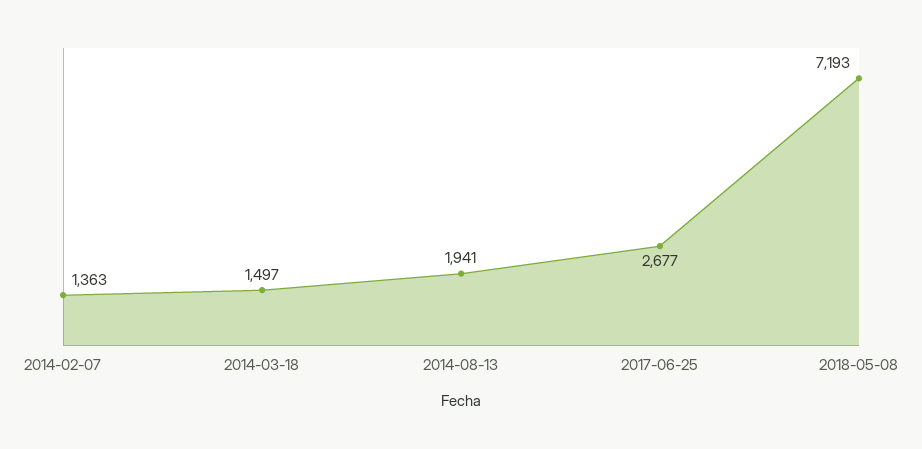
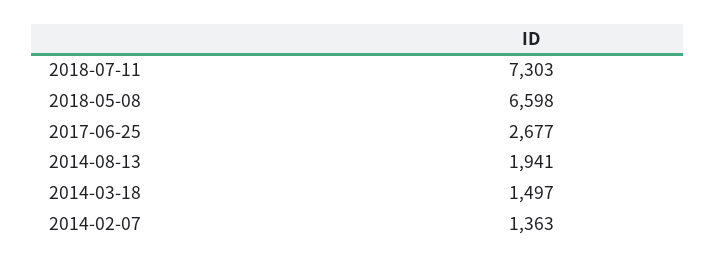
2018-05-08: 7193 -> 6598
2018-07-11: none -> 7303

